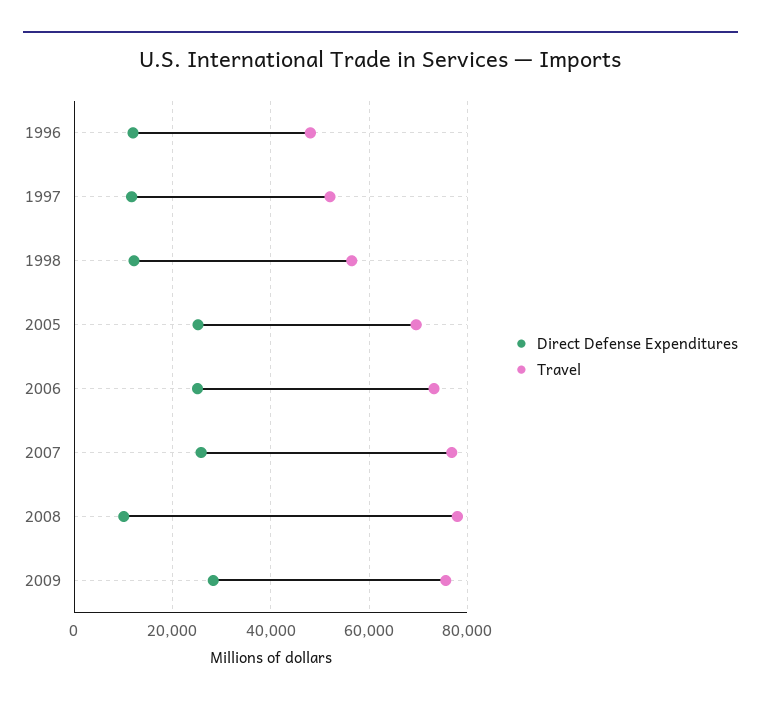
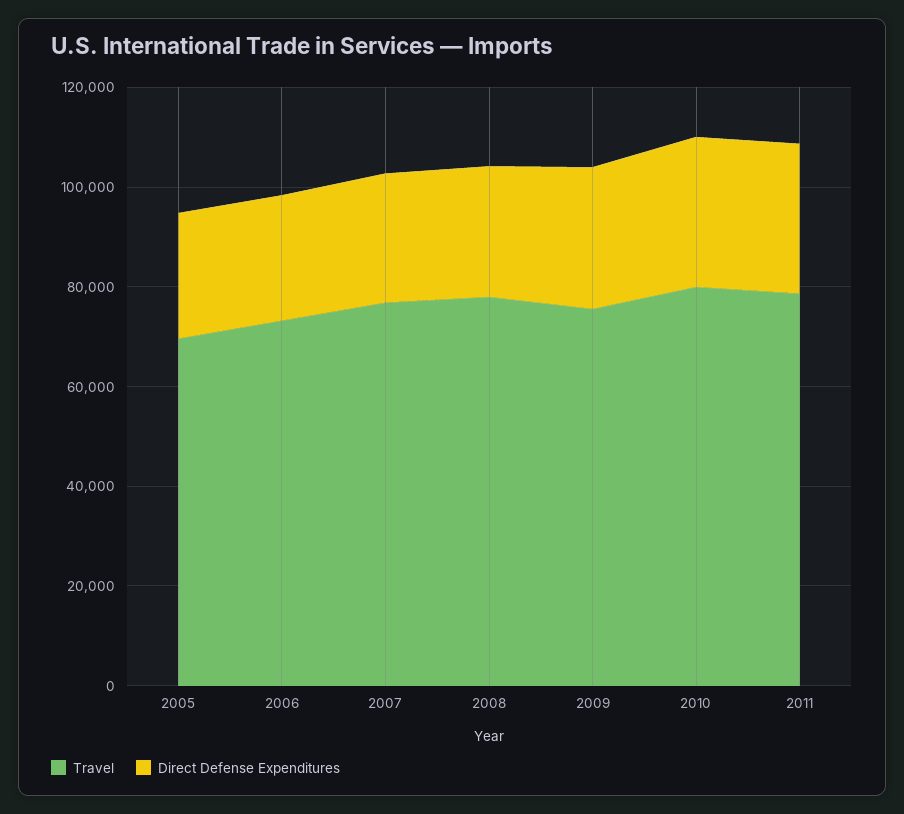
Direct Defense Expenditures, 1996: 12000 -> none
Travel, 1996: 48000 -> none
Direct Defense Expenditures, 1997: 12000 -> none
Travel, 1997: 52000 -> none
Direct Defense Expenditures, 1998: 12000 -> none
Travel, 1998: 56000 -> none
Direct Defense Expenditures, 2008: 10000 -> 25000
Travel, 2010: none -> 80000
Direct Defense Expenditures, 2010: none -> 30000
Travel, 2011: none -> 80000
Direct Defense Expenditures, 2011: none -> 30000

